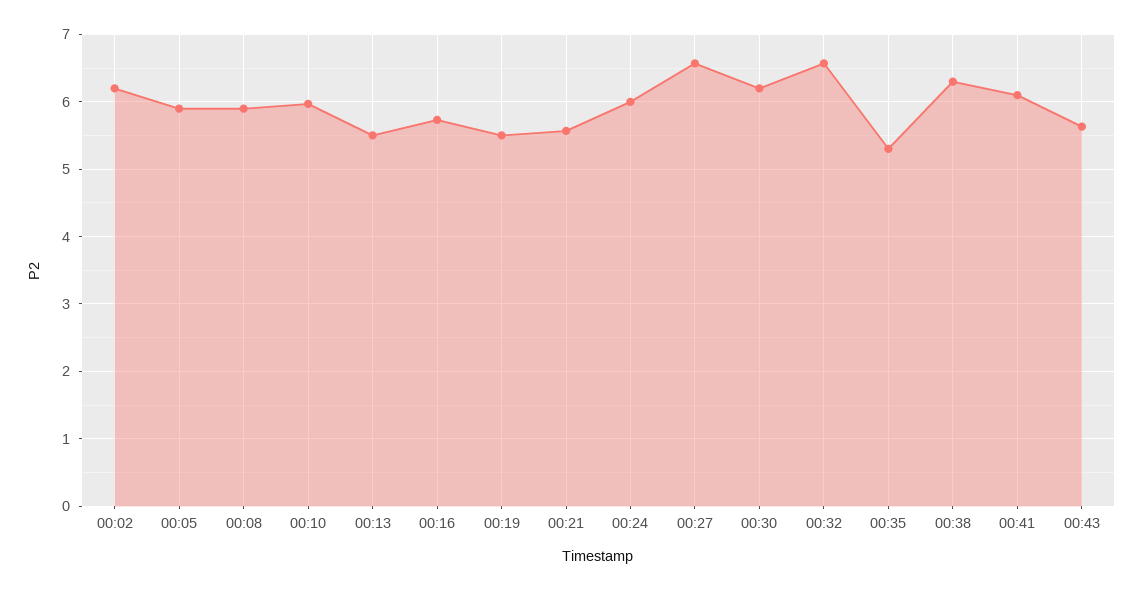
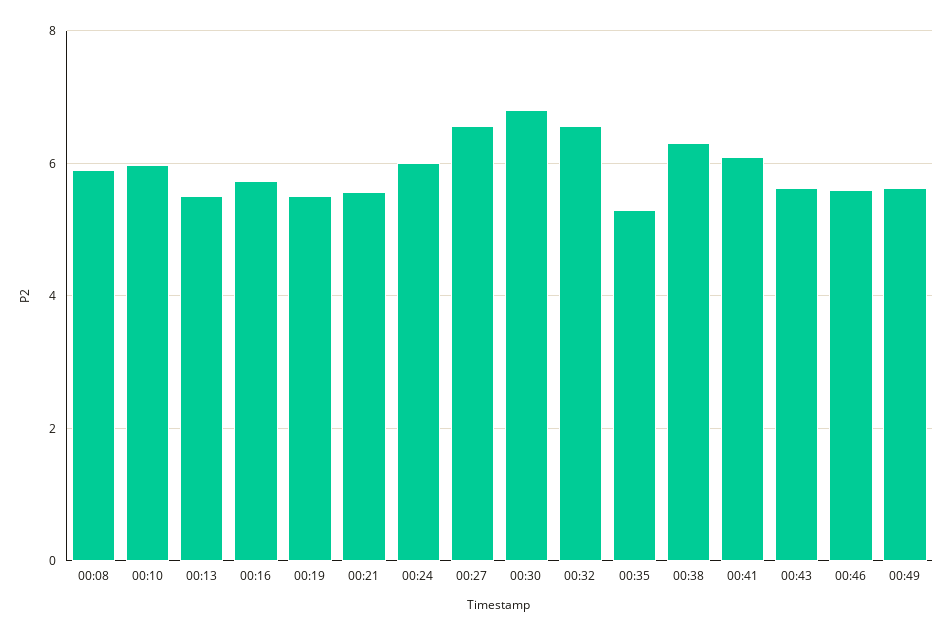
00:02: 6.2 -> none
00:05: 5.9 -> none
00:30: 6.2 -> 6.8
00:46: none -> 5.6
00:49: none -> 5.6

